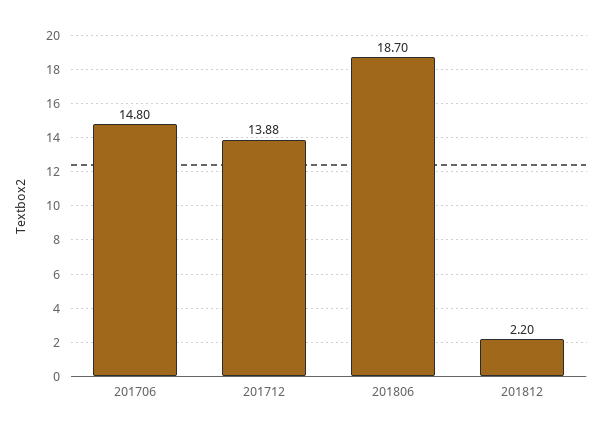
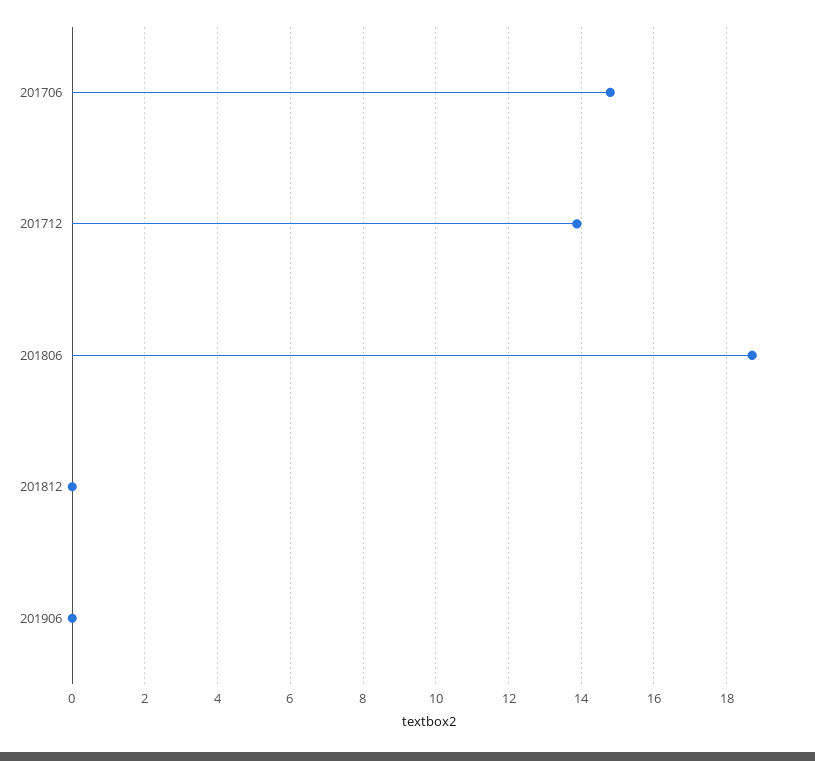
201812: 2.2 -> 0
201906: none -> 0

